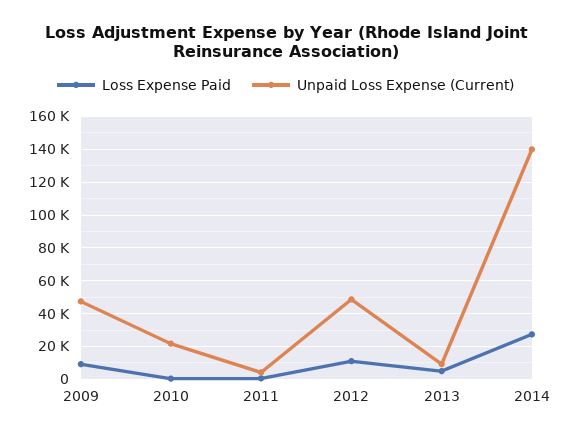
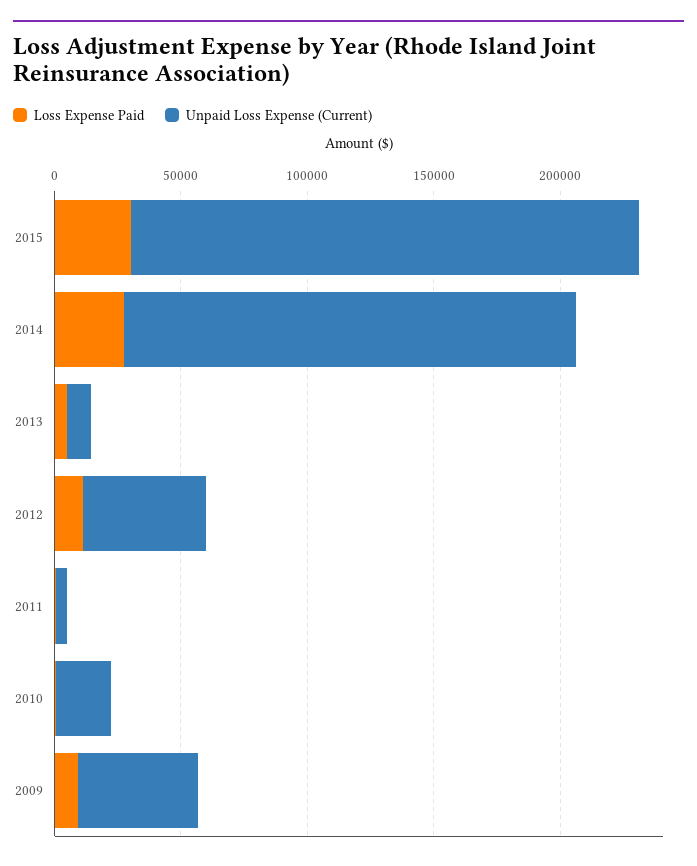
Unpaid Loss Expense (Current), 2014: 140000 -> 180000
Loss Expense Paid, 2015: none -> 30000
Unpaid Loss Expense (Current), 2015: none -> 200000

